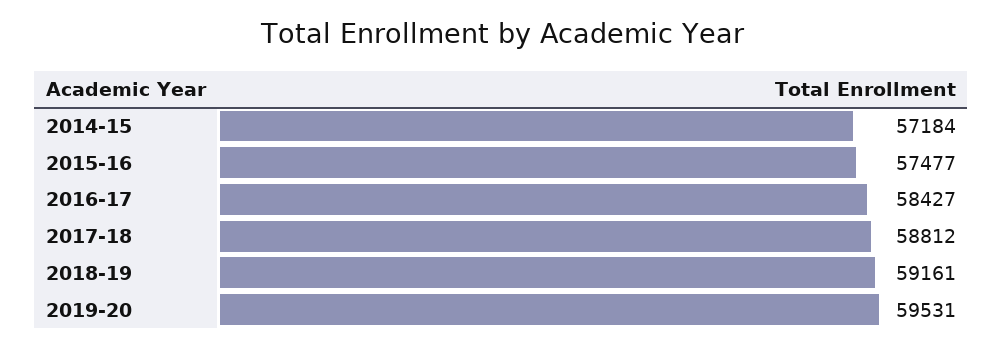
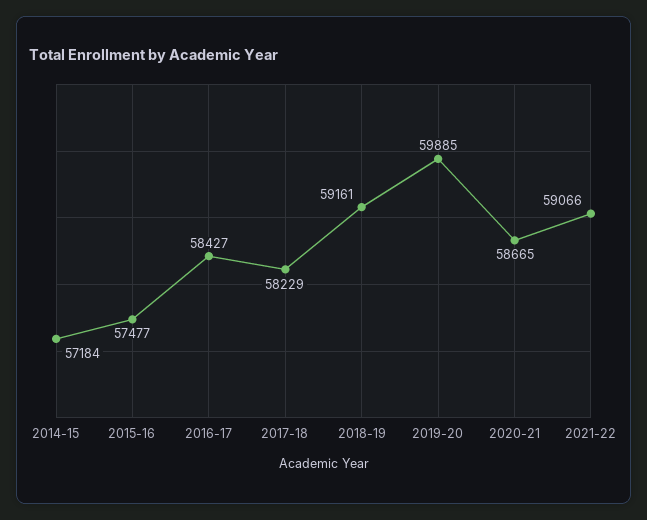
2017-18: 58812 -> 58229
2019-20: 59531 -> 59885
2020-21: none -> 58665
2021-22: none -> 59066

